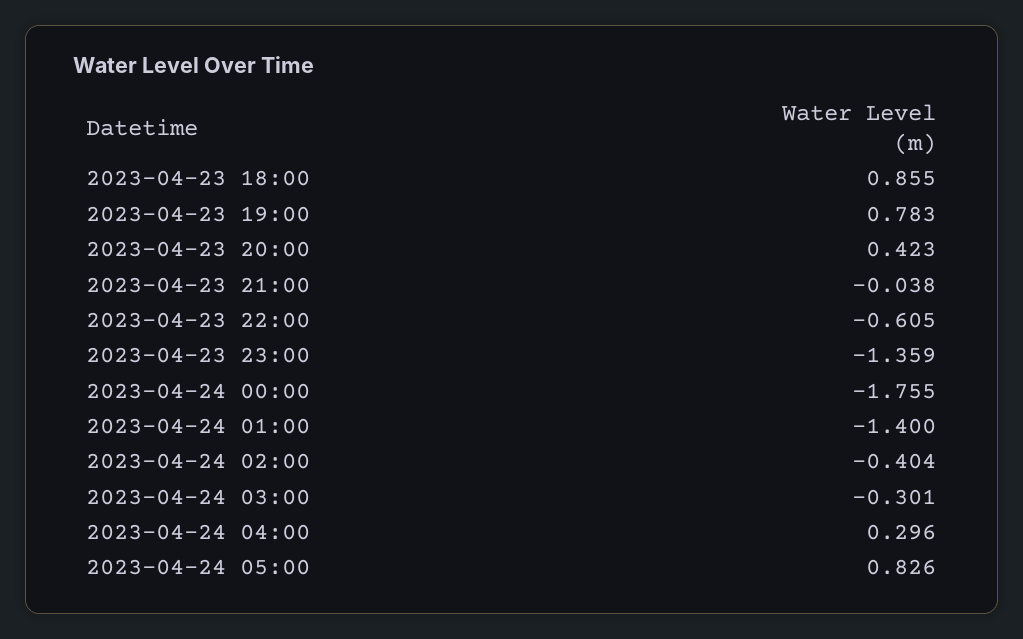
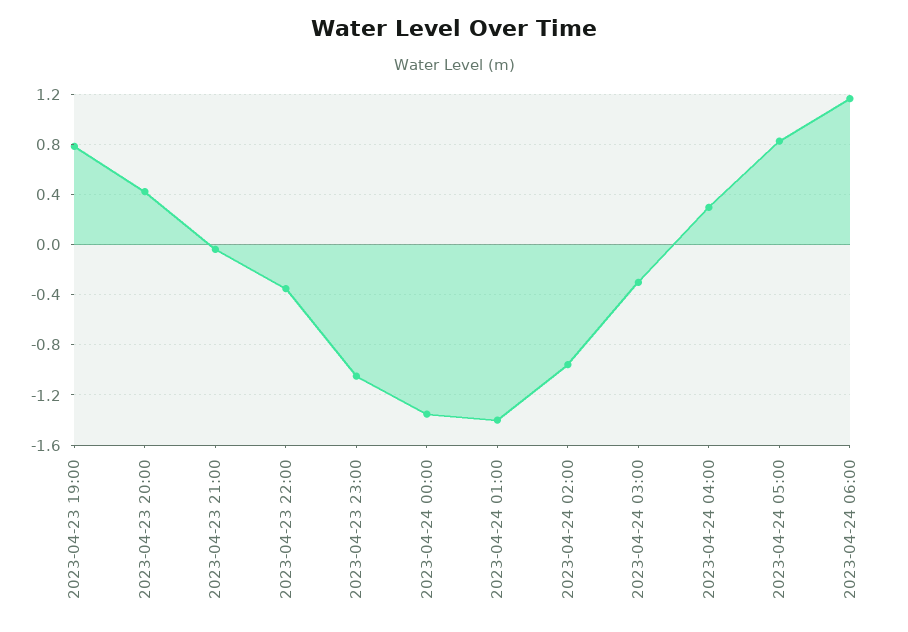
2023-04-23 18:00: 0.855 -> none
2023-04-23 22:00: -0.605 -> -0.35
2023-04-23 23:00: -1.359 -> -1.05
2023-04-24 00:00: -1.755 -> -1.35
2023-04-24 02:00: -0.404 -> -0.95
2023-04-24 06:00: none -> 1.15

